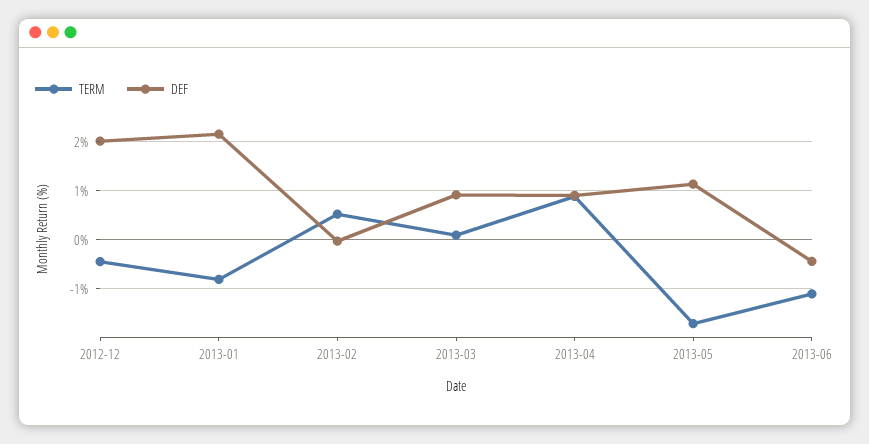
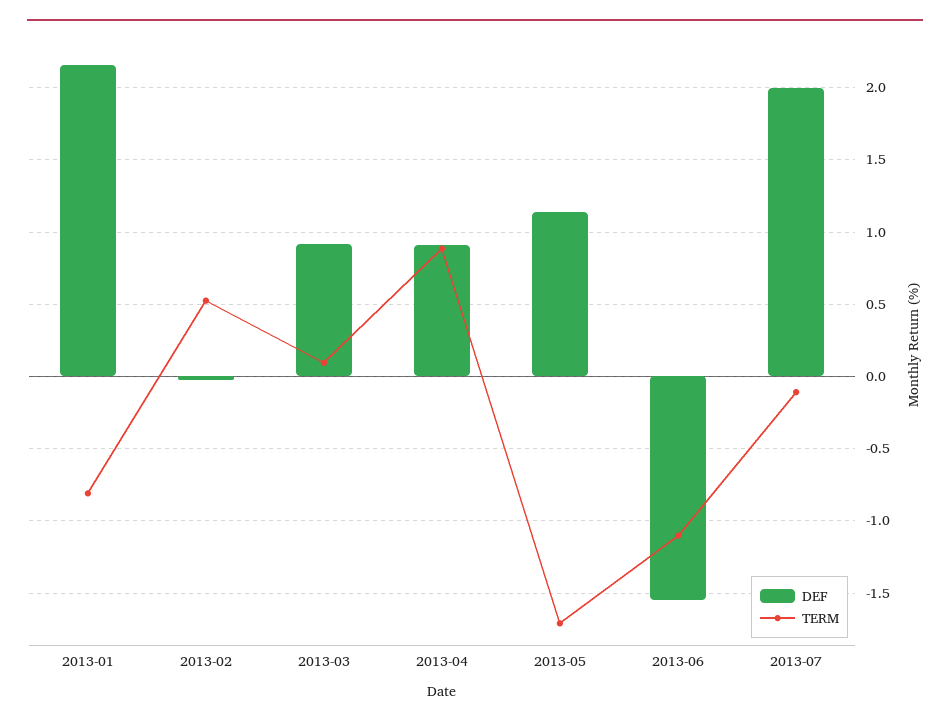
TERM, 2012-12: -0.4 -> none
DEF, 2012-12: 2 -> none
DEF, 2013-06: -0.4 -> -1.55
DEF, 2013-07: none -> 2
TERM, 2013-07: none -> -0.1

